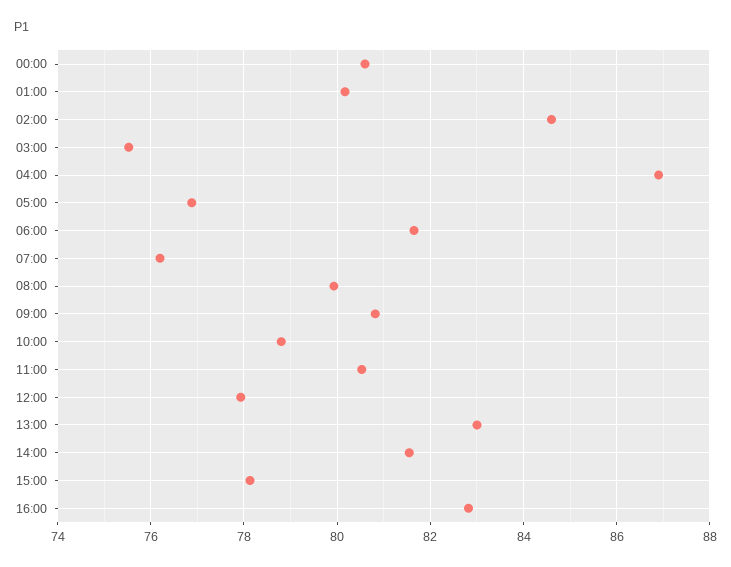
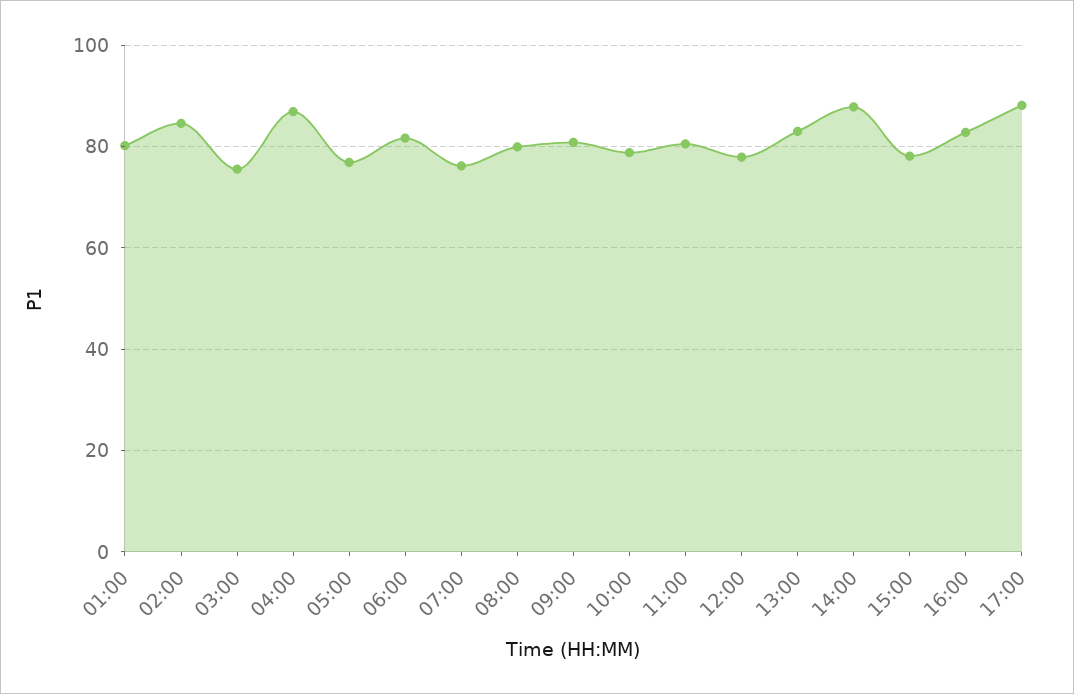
00:00: 80.6 -> none
14:00: 81.6 -> 88
17:00: none -> 88

